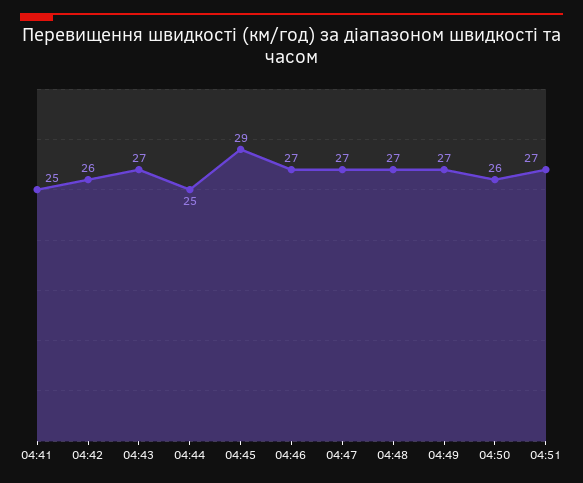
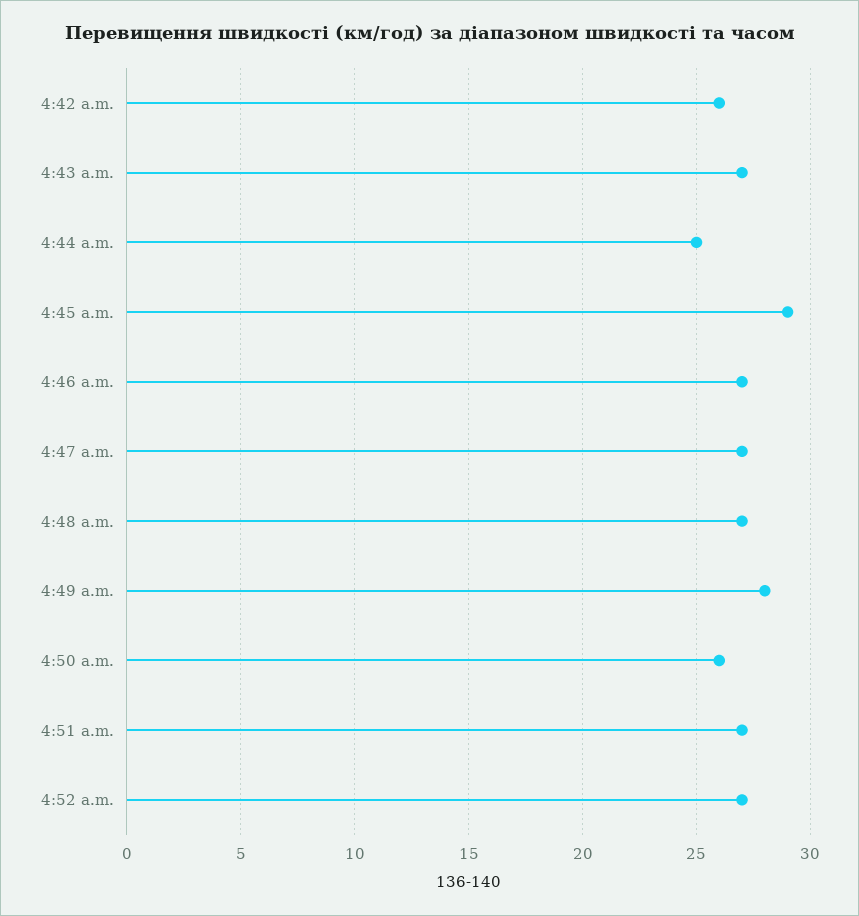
04:41: 25 -> none
04:49: 27 -> 28
4:52 a.m.: none -> 27

